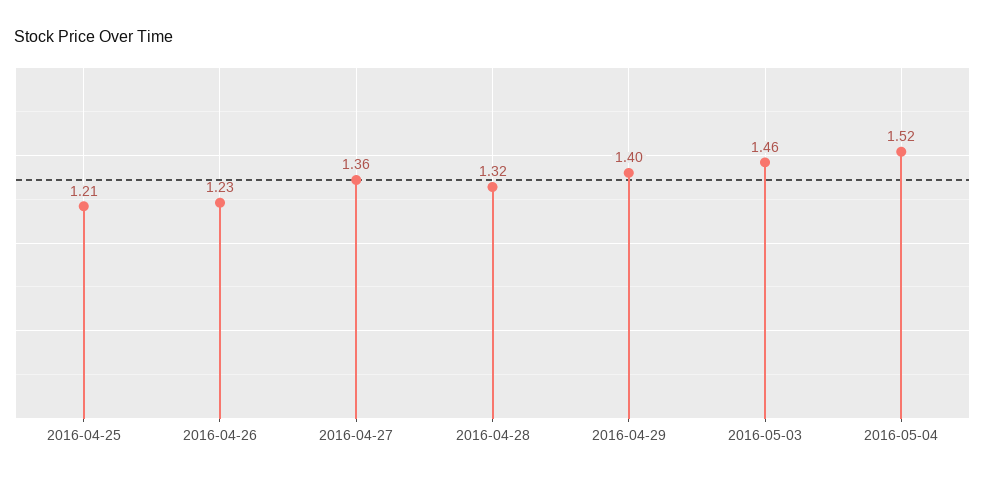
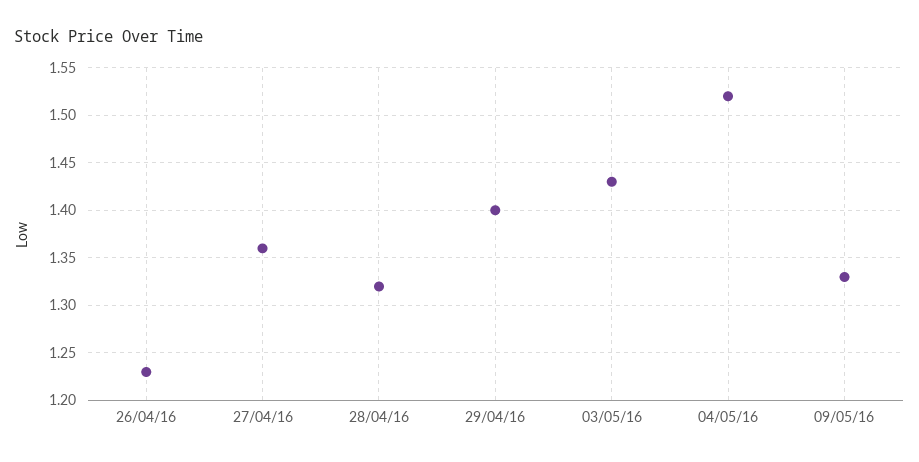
2016-04-25: 1.21 -> none
2016-05-03: 1.46 -> 1.43
09/05/16: none -> 1.33

